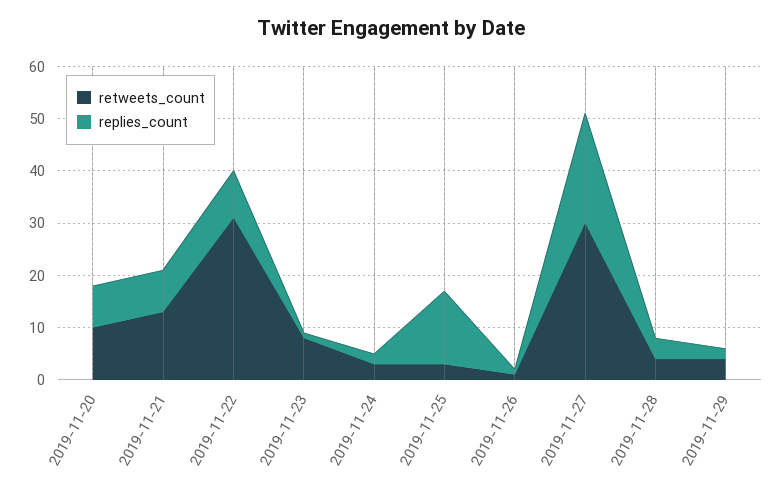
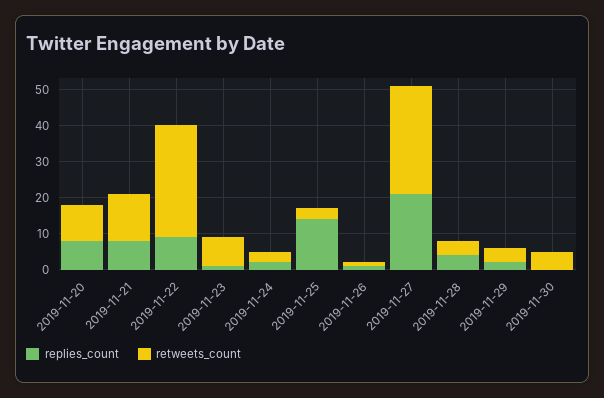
replies_count, 2019-11-30: none -> 0
retweets_count, 2019-11-30: none -> 5

